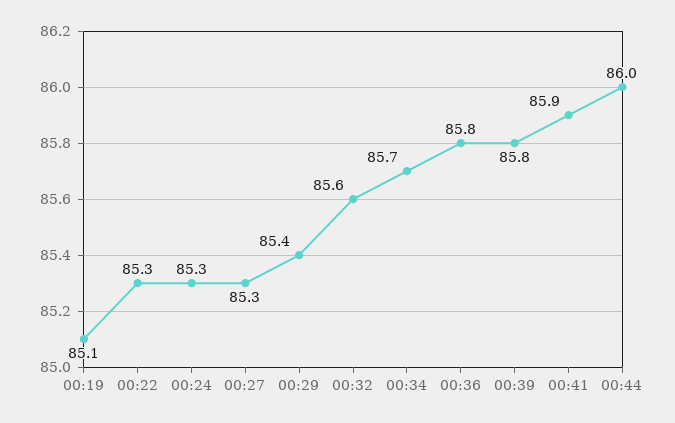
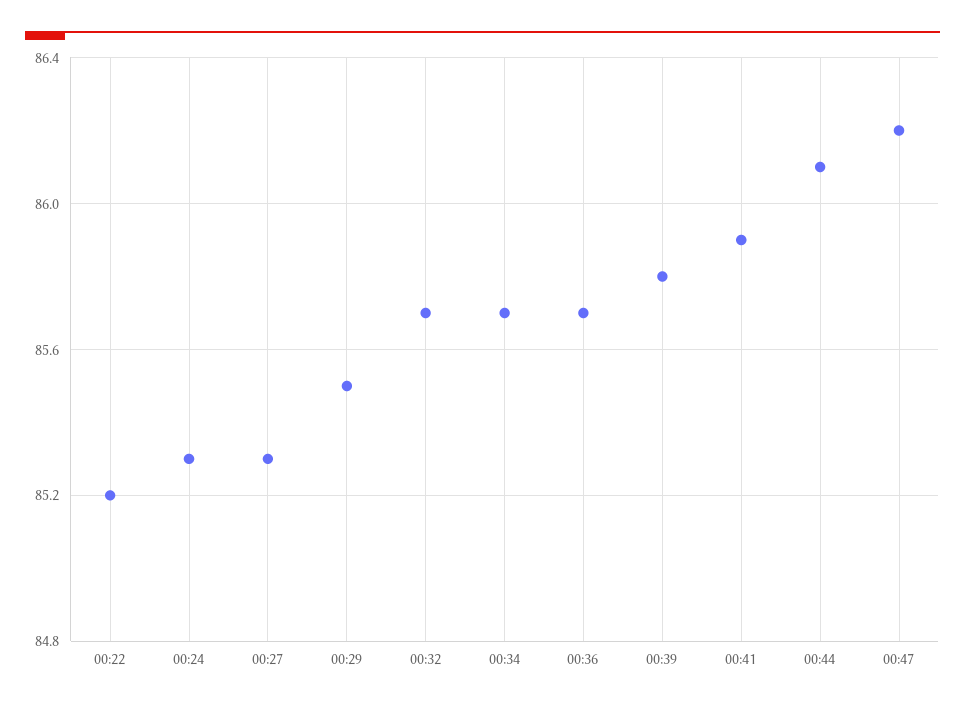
00:19: 85.1 -> none
00:22: 85.3 -> 85.2
00:29: 85.4 -> 85.5
00:32: 85.6 -> 85.7
00:36: 85.8 -> 85.7
00:44: 86 -> 86.1
00:47: none -> 86.2

